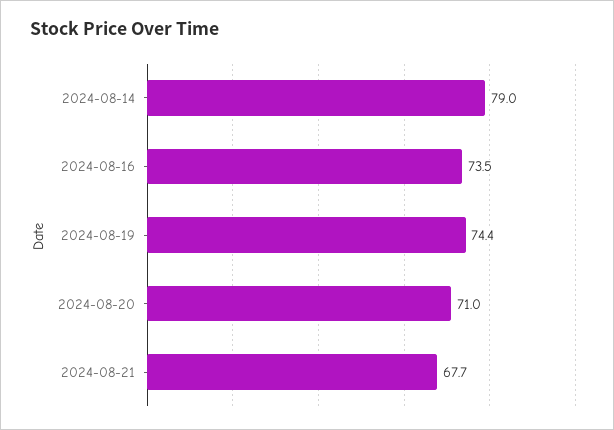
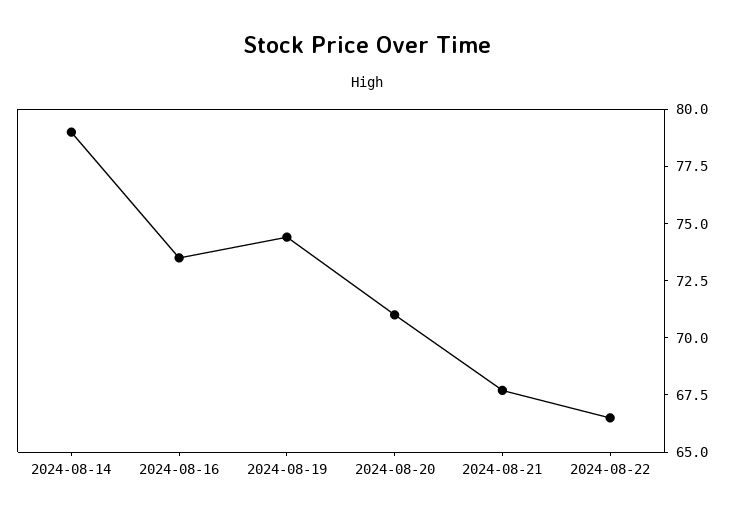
2024-08-22: none -> 66.5

